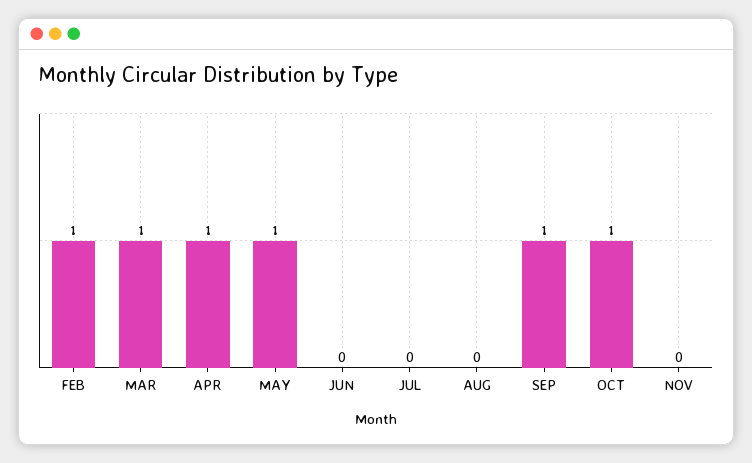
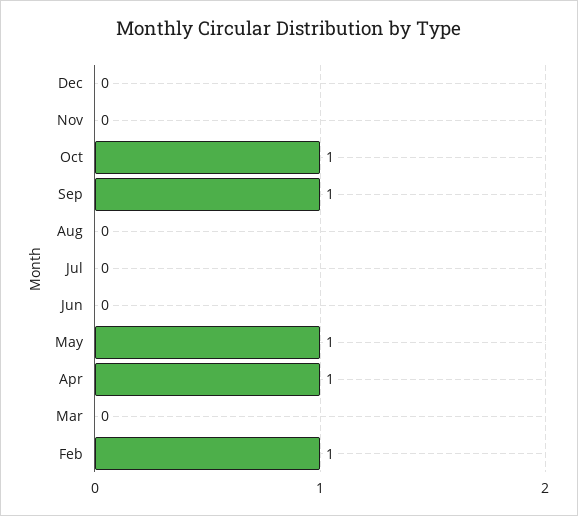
MAR: 1 -> 0
Dec: none -> 0

